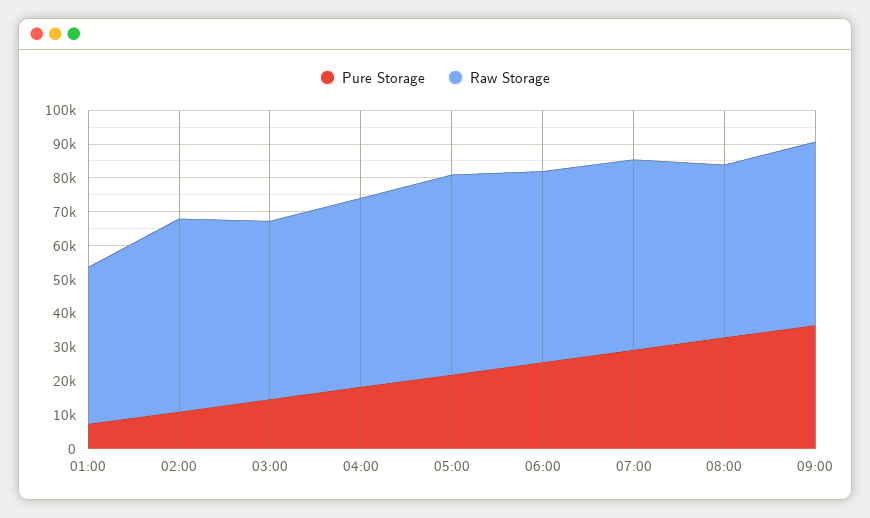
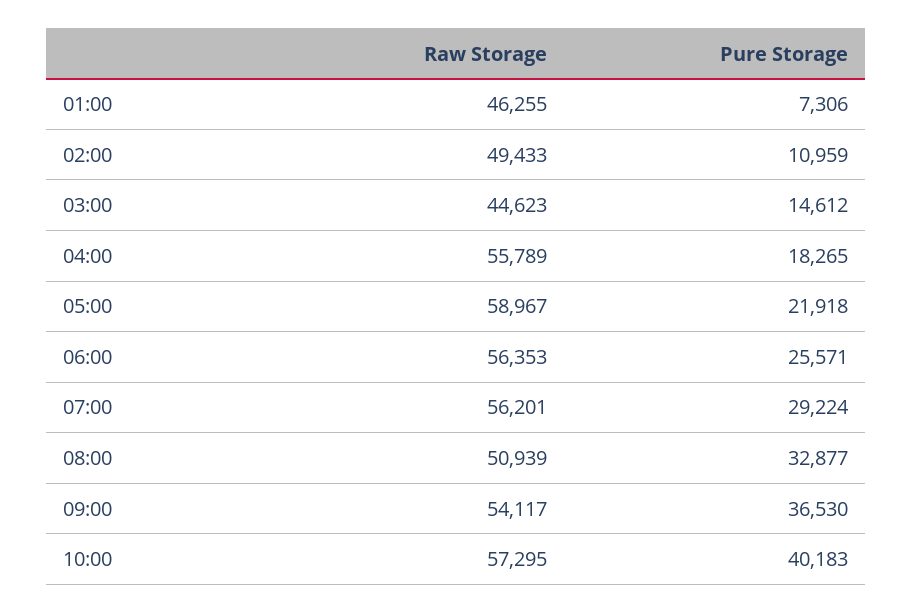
Raw Storage, 02:00: 57500 -> 49433
Raw Storage, 03:00: 52500 -> 44623
Raw Storage, 10:00: none -> 57295
Pure Storage, 10:00: none -> 40183

